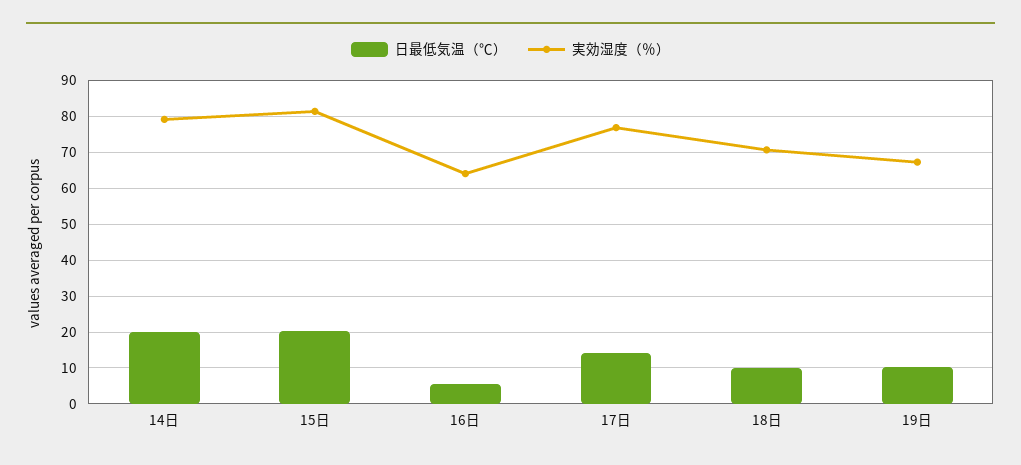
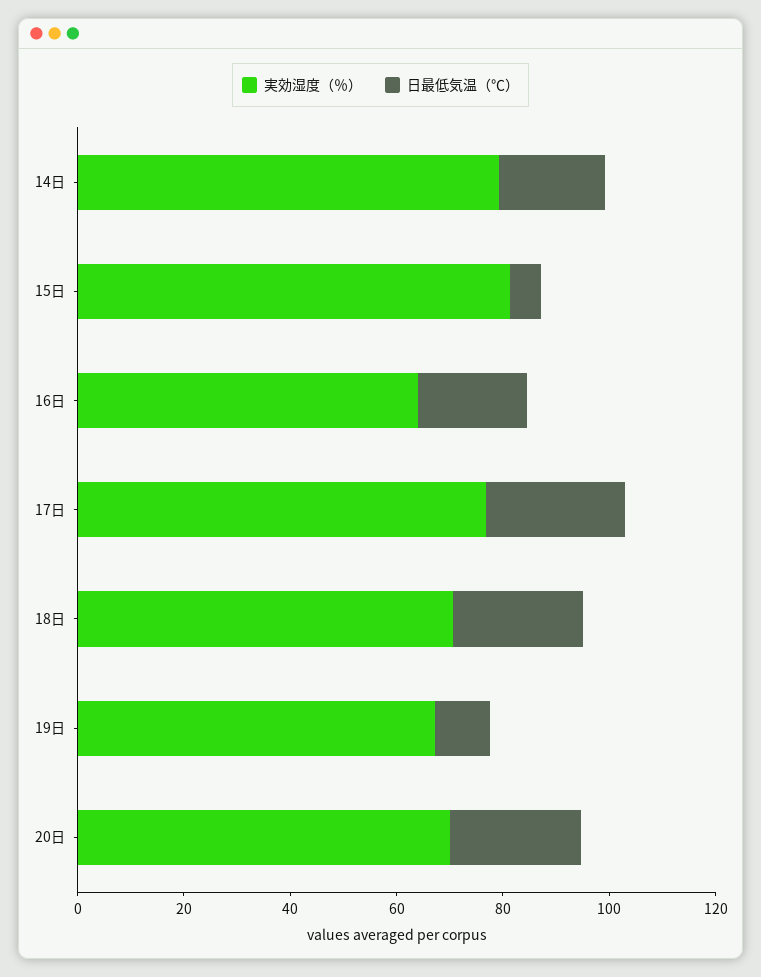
日最低気温（℃）, 15日: 20 -> 5
日最低気温（℃）, 16日: 6 -> 20
日最低気温（℃）, 17日: 14 -> 25
日最低気温（℃）, 18日: 10 -> 25
実効湿度（％）, 20日: none -> 70
日最低気温（℃）, 20日: none -> 25

